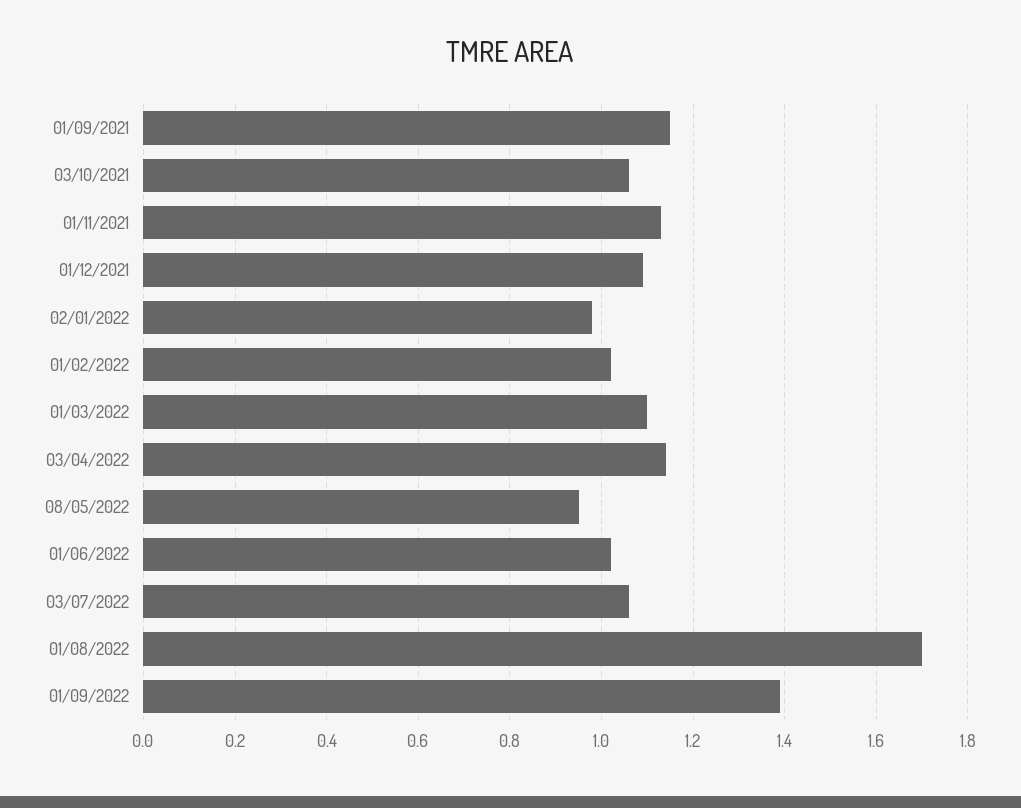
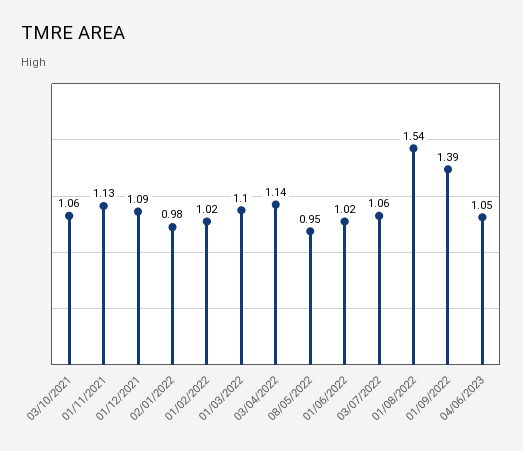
01/09/2021: 1.15 -> none
01/08/2022: 1.7 -> 1.54
04/06/2023: none -> 1.05

